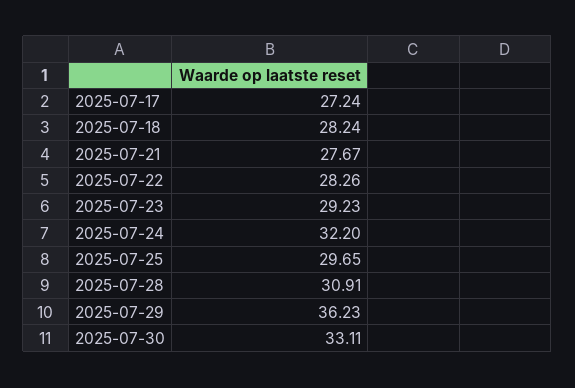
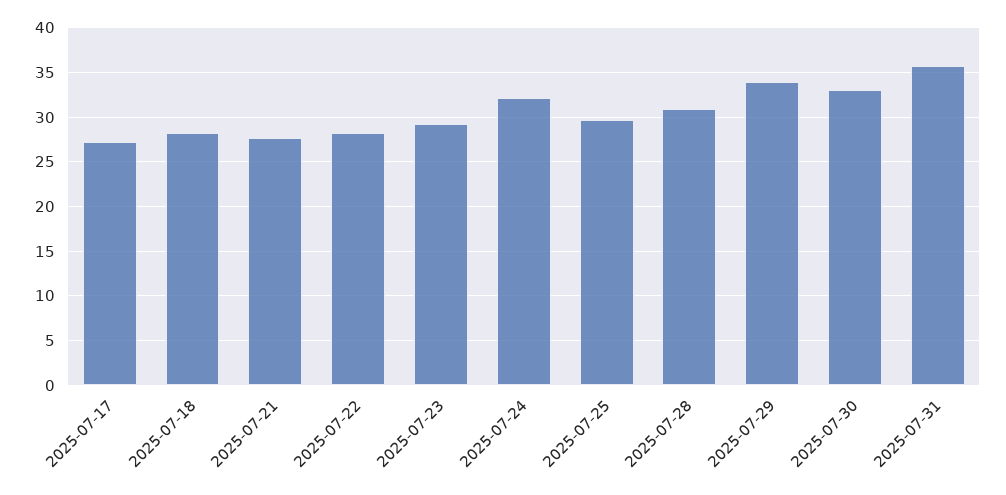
2025-07-29: 36.23 -> 34
2025-07-31: none -> 36

